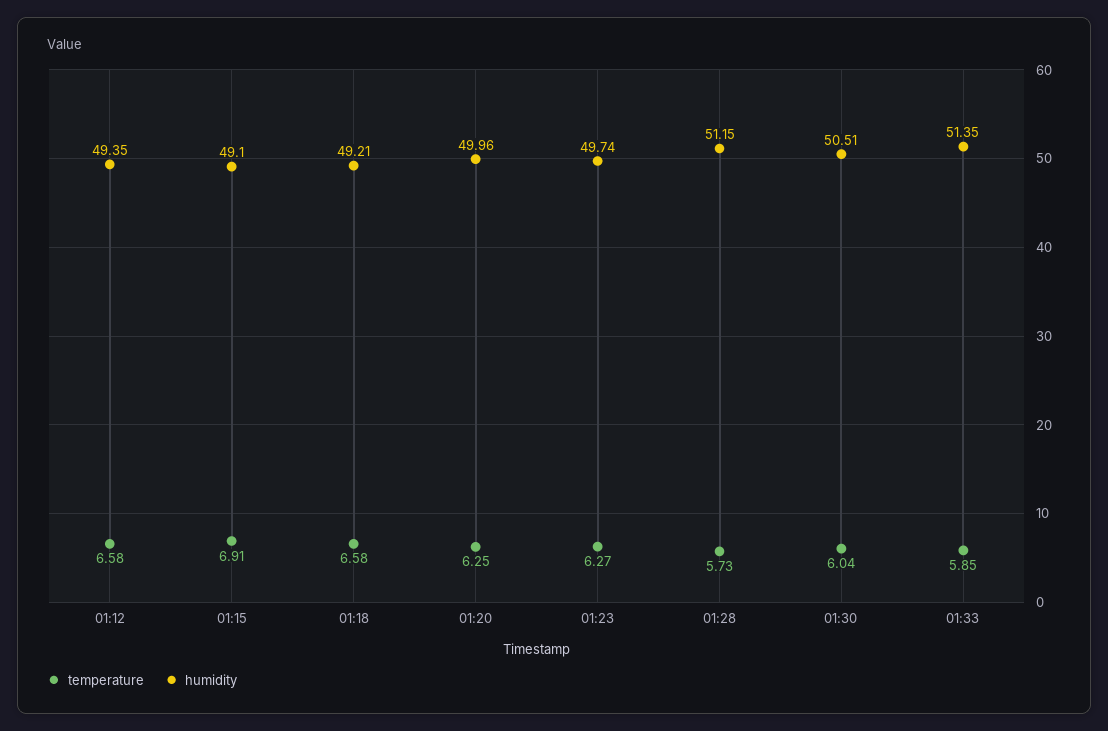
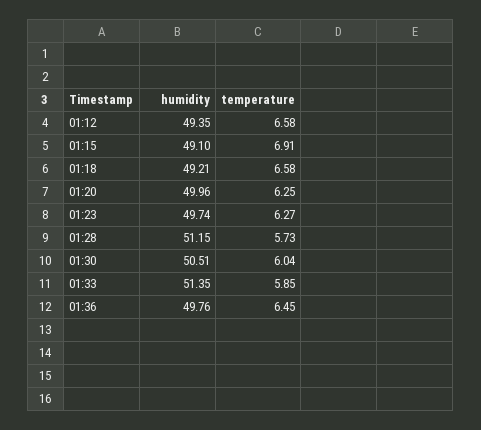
humidity, 01:36: none -> 49.76
temperature, 01:36: none -> 6.45

